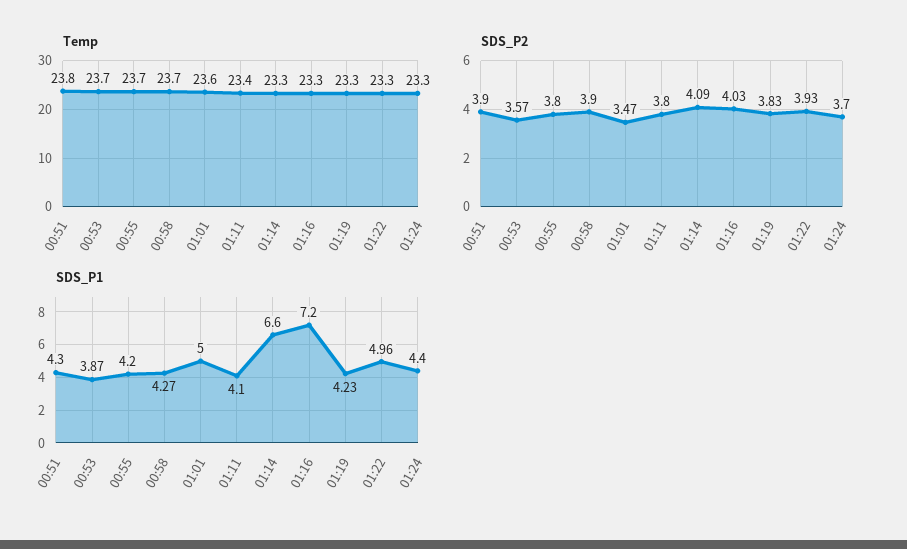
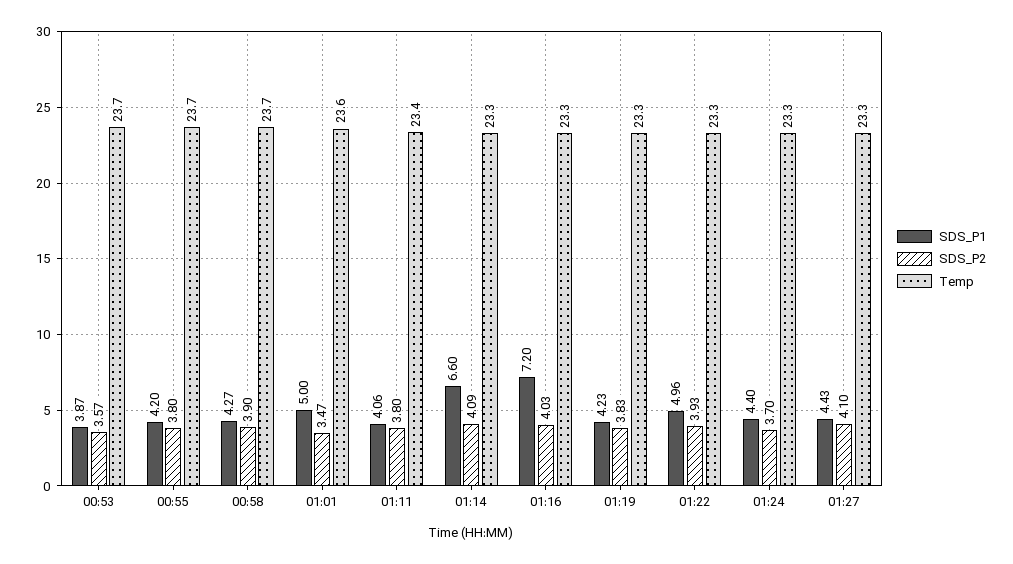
Temp, 00:51: 23.8 -> none
SDS_P2, 00:51: 3.9 -> none
SDS_P1, 00:51: 4.3 -> none
SDS_P1, 01:11: 4.1 -> 4.06
SDS_P1, 01:27: none -> 4.43
SDS_P2, 01:27: none -> 4.1
Temp, 01:27: none -> 23.3

